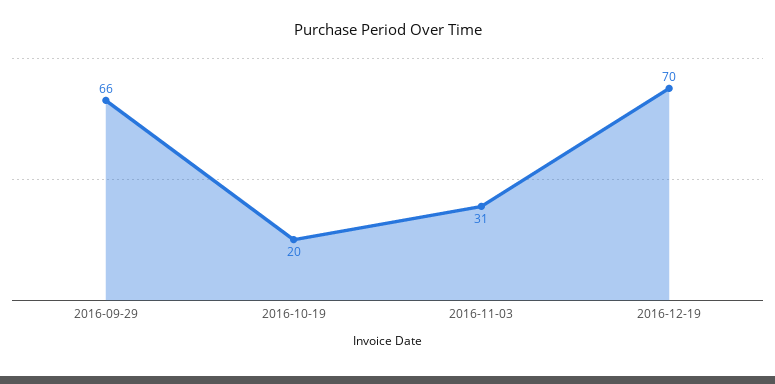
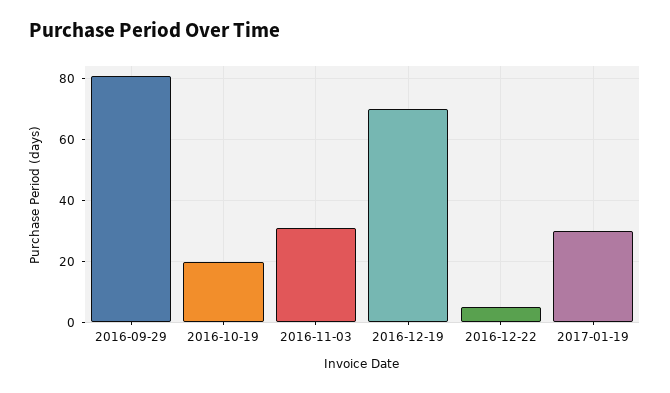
2016-09-29: 66 -> 80
2016-12-22: none -> 5
2017-01-19: none -> 30

